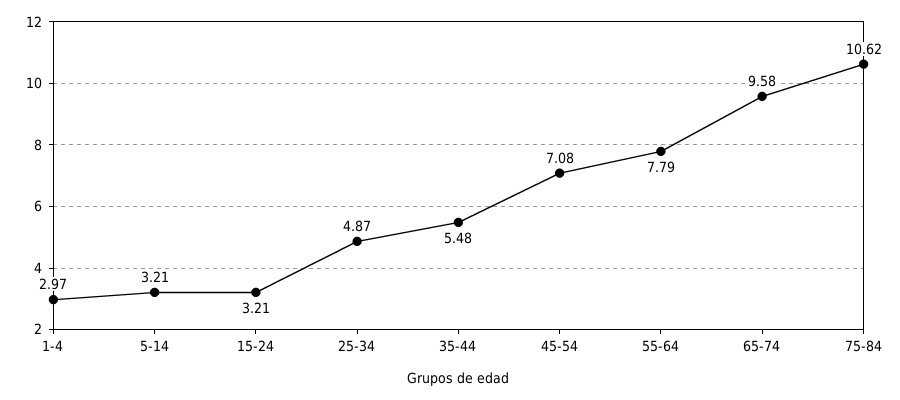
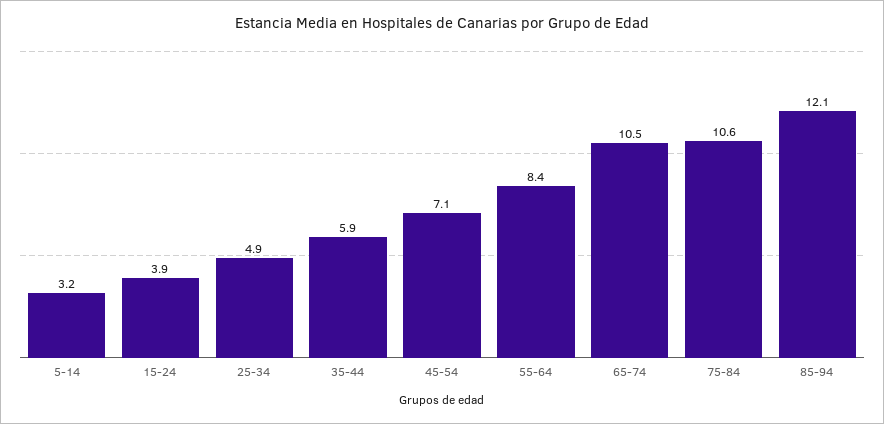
1-4: 2.97 -> none
15-24: 3.21 -> 3.9
35-44: 5.48 -> 5.9
55-64: 7.79 -> 8.4
65-74: 9.58 -> 10.5
85-94: none -> 12.1

